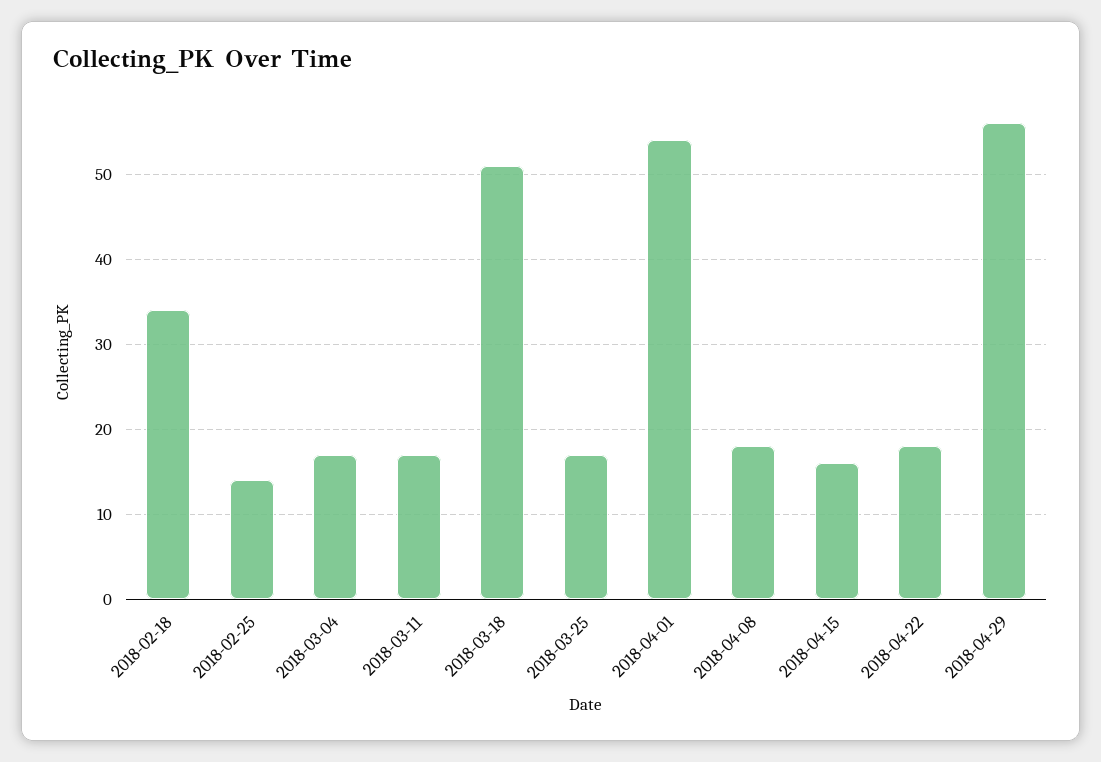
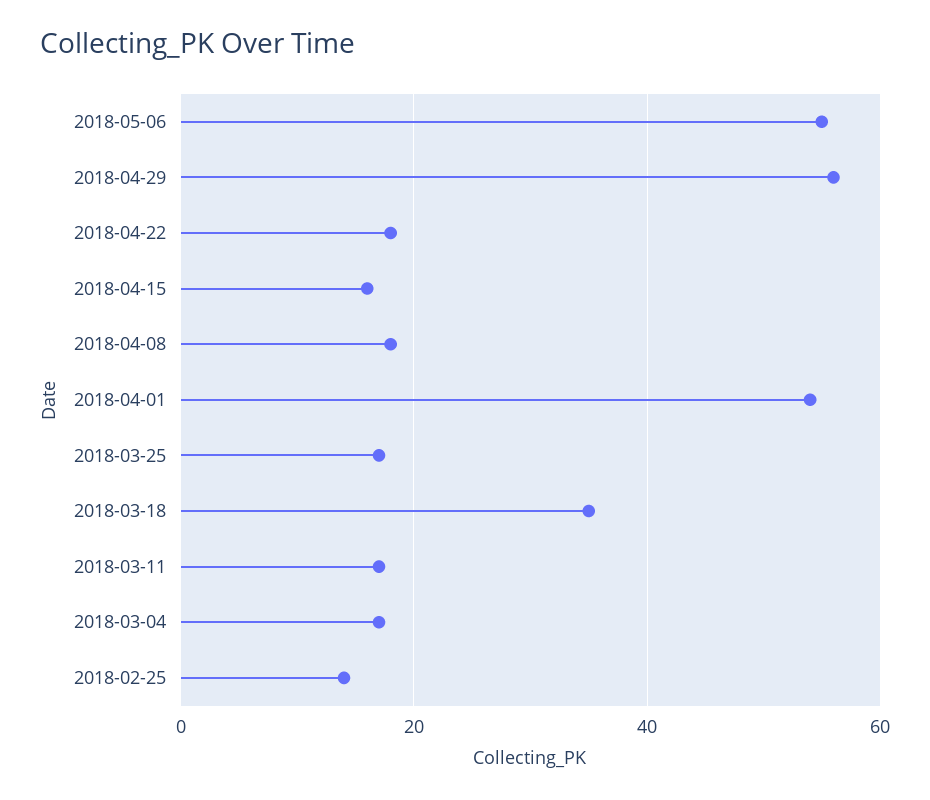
2018-02-18: 34 -> none
2018-03-18: 51 -> 35
2018-05-06: none -> 55

